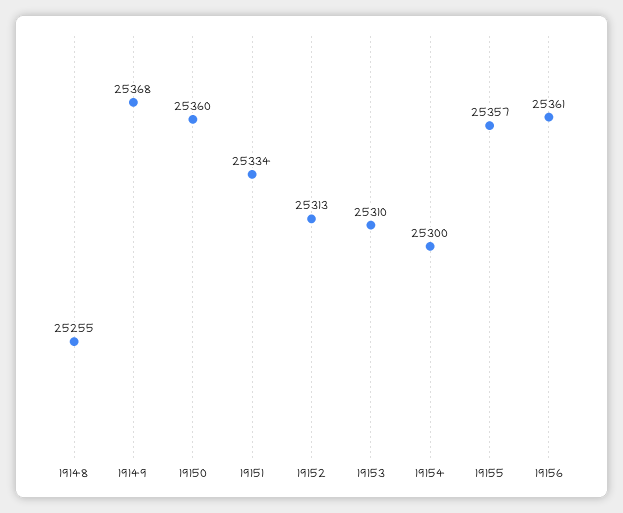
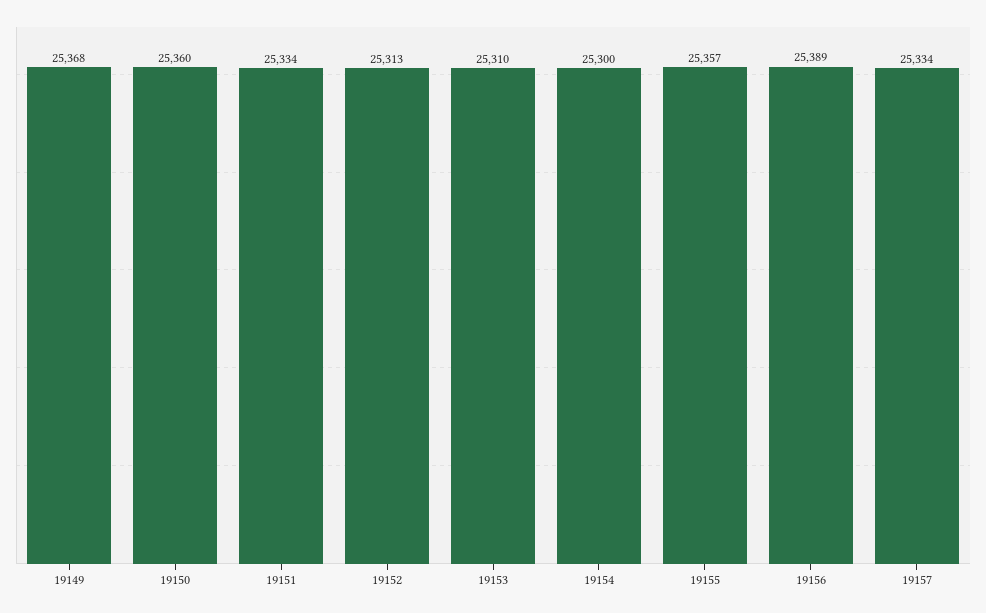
19148: 25255 -> none
19156: 25361 -> 25389
19157: none -> 25334

